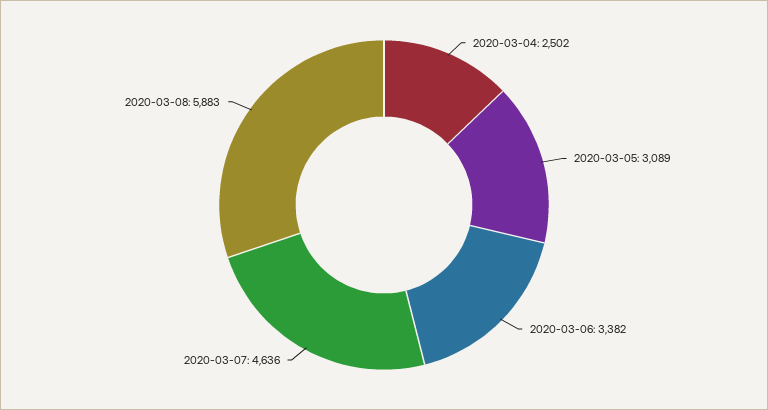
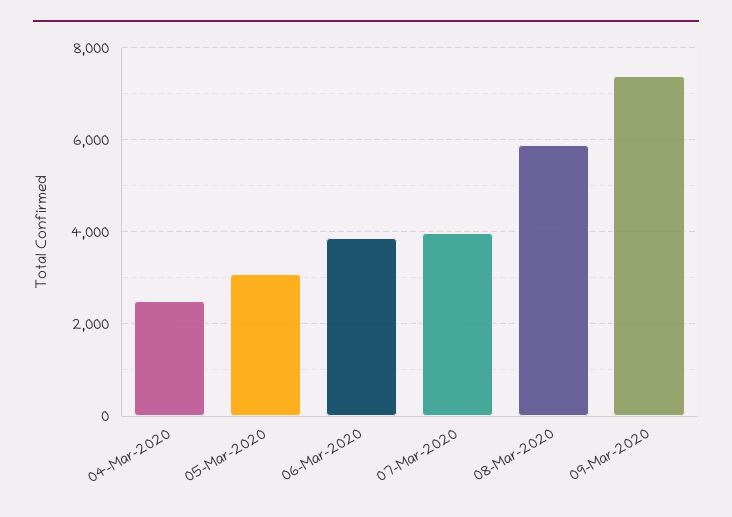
2020-03-06: 3382 -> 3800
2020-03-07: 4636 -> 4000
09-Mar-2020: none -> 7400

